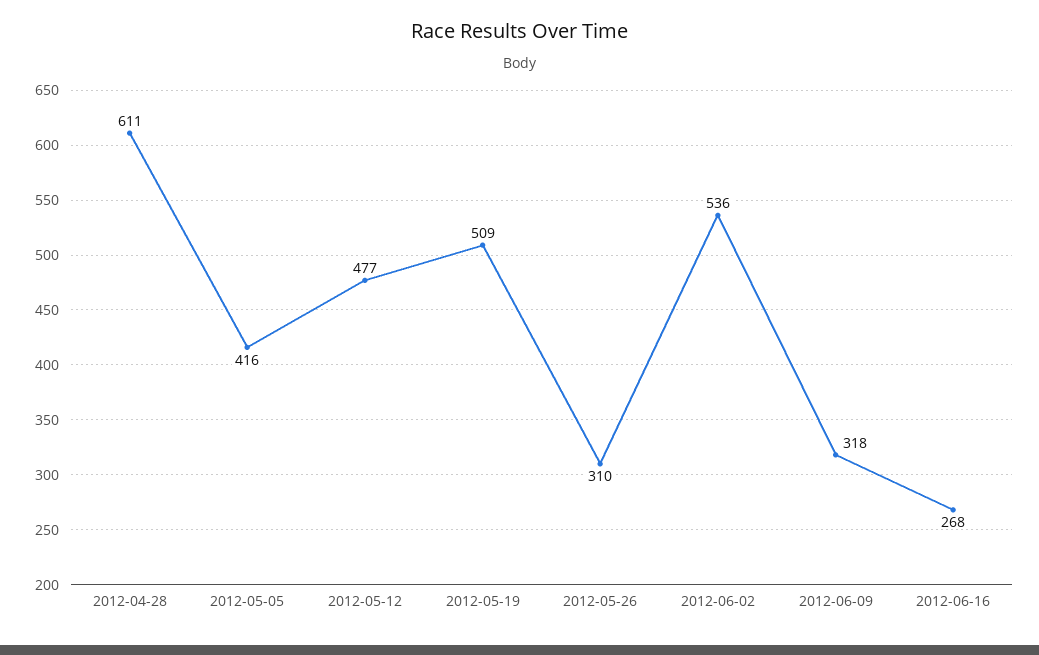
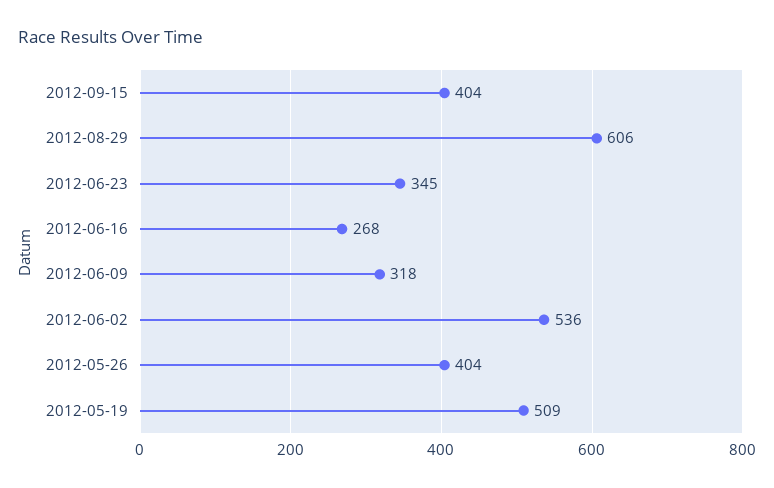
2012-04-28: 611 -> none
2012-05-05: 416 -> none
2012-05-12: 477 -> none
2012-05-26: 310 -> 404
2012-09-15: none -> 404
2012-08-29: none -> 606
2012-06-23: none -> 345

